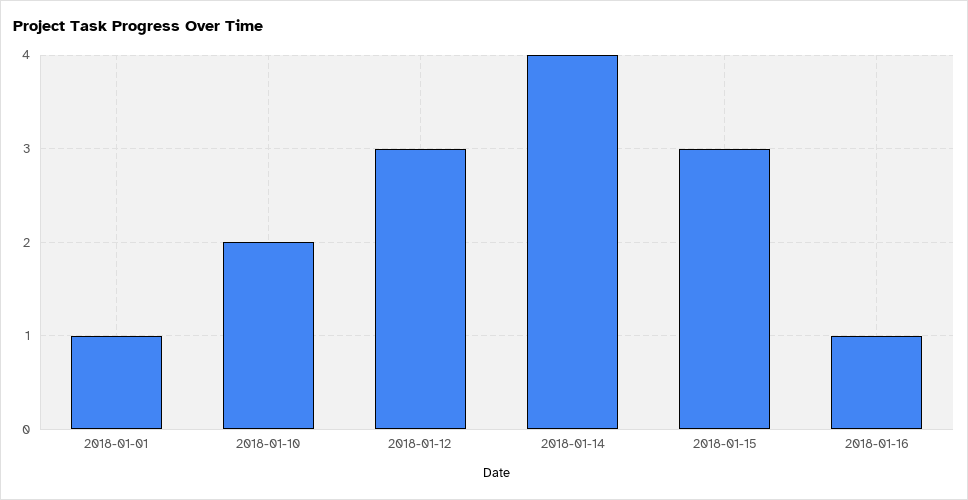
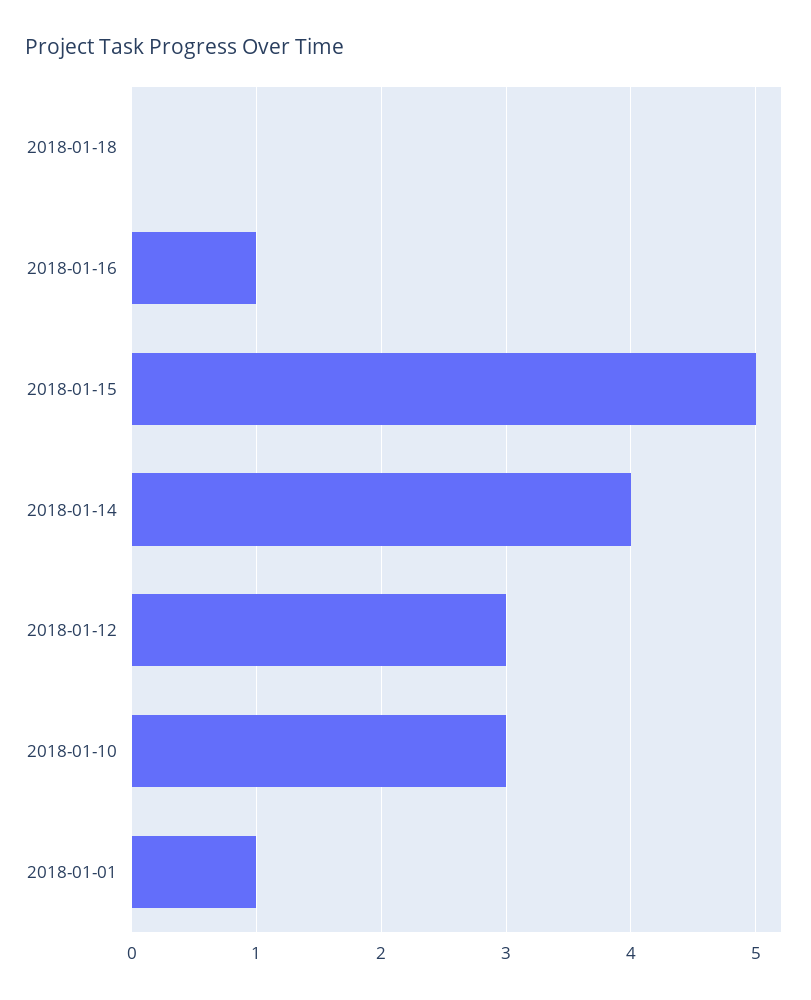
2018-01-10: 2 -> 3
2018-01-15: 3 -> 5
2018-01-18: none -> 0

